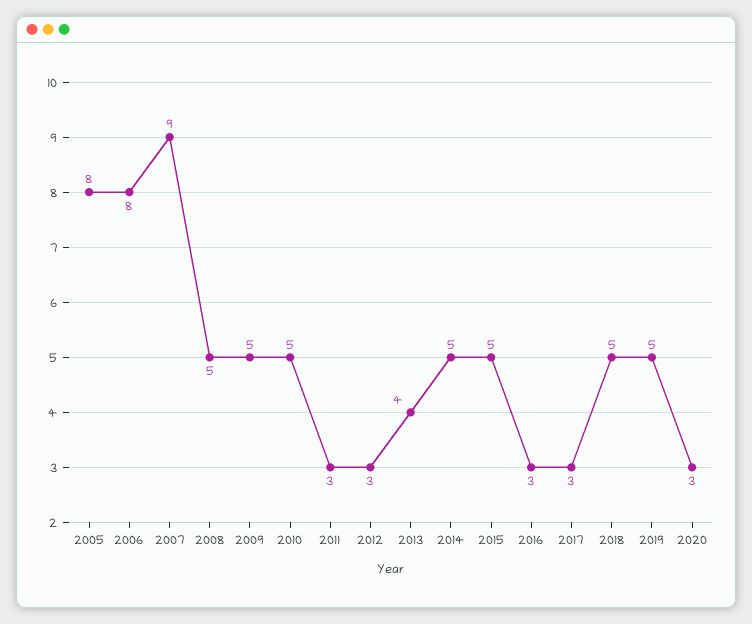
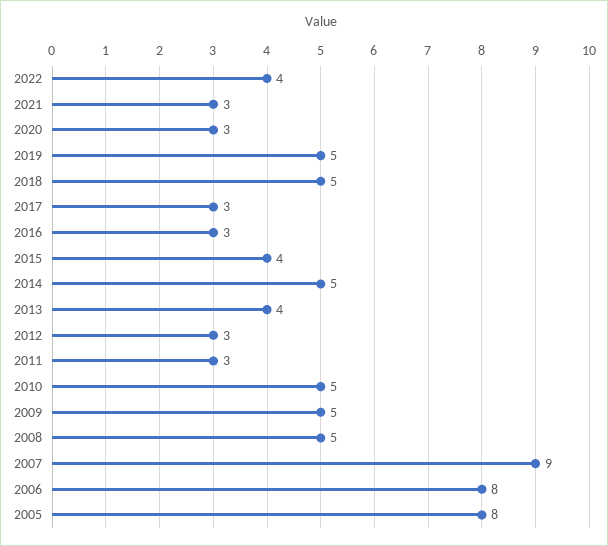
2015: 5 -> 4
2022: none -> 4
2021: none -> 3

